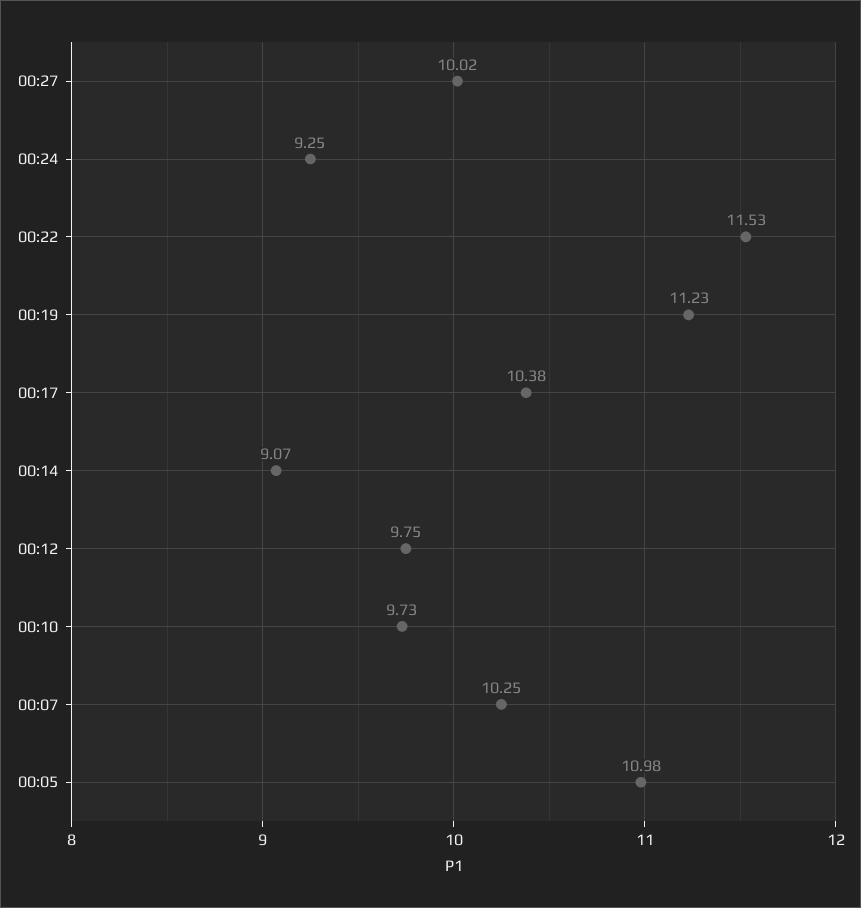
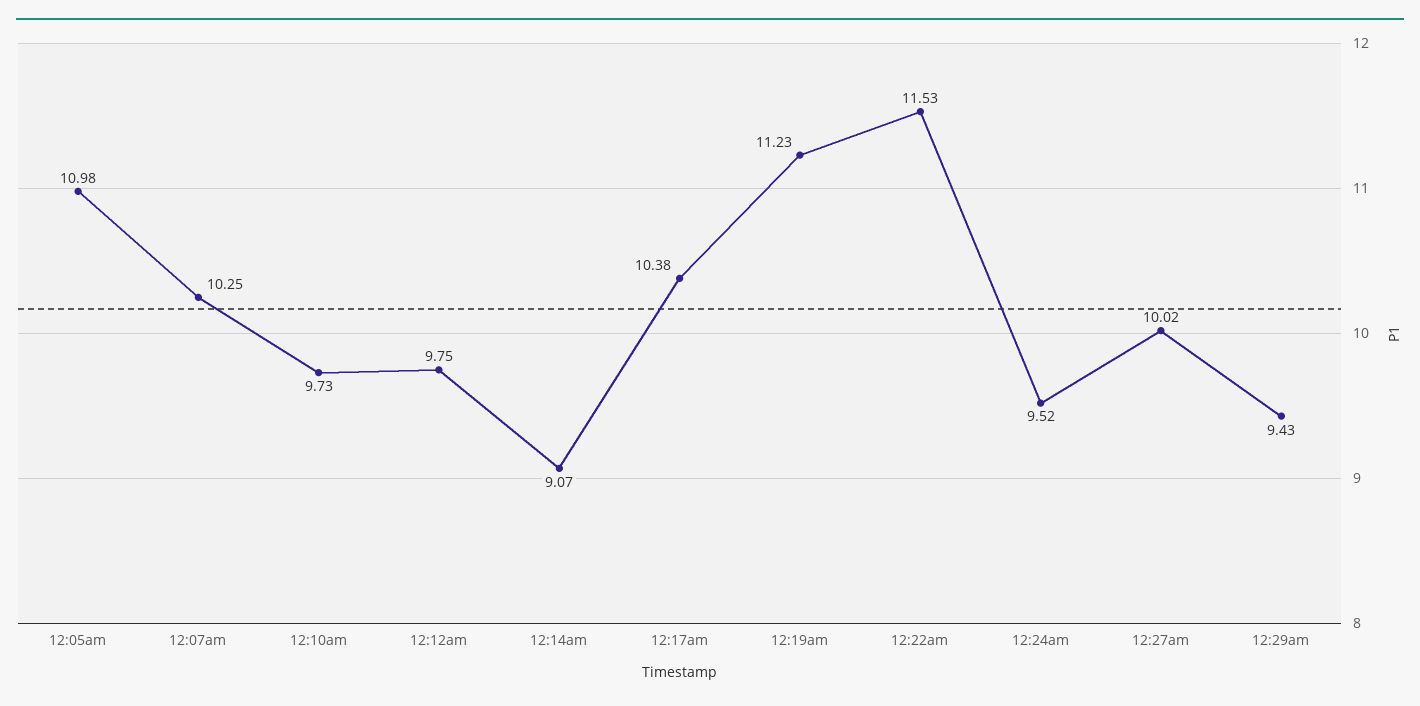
00:24: 9.25 -> 9.52
12:29am: none -> 9.43

